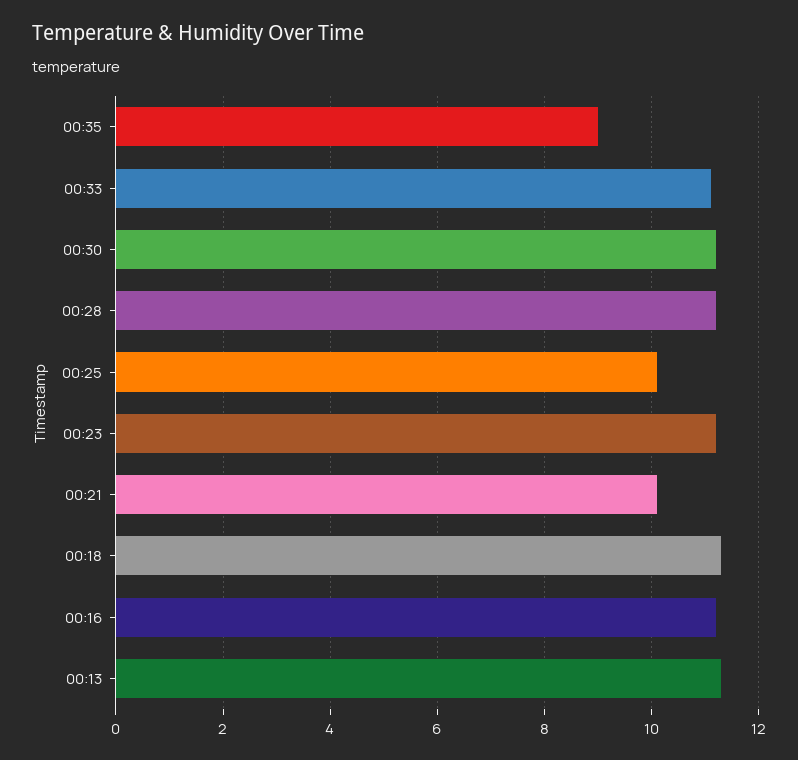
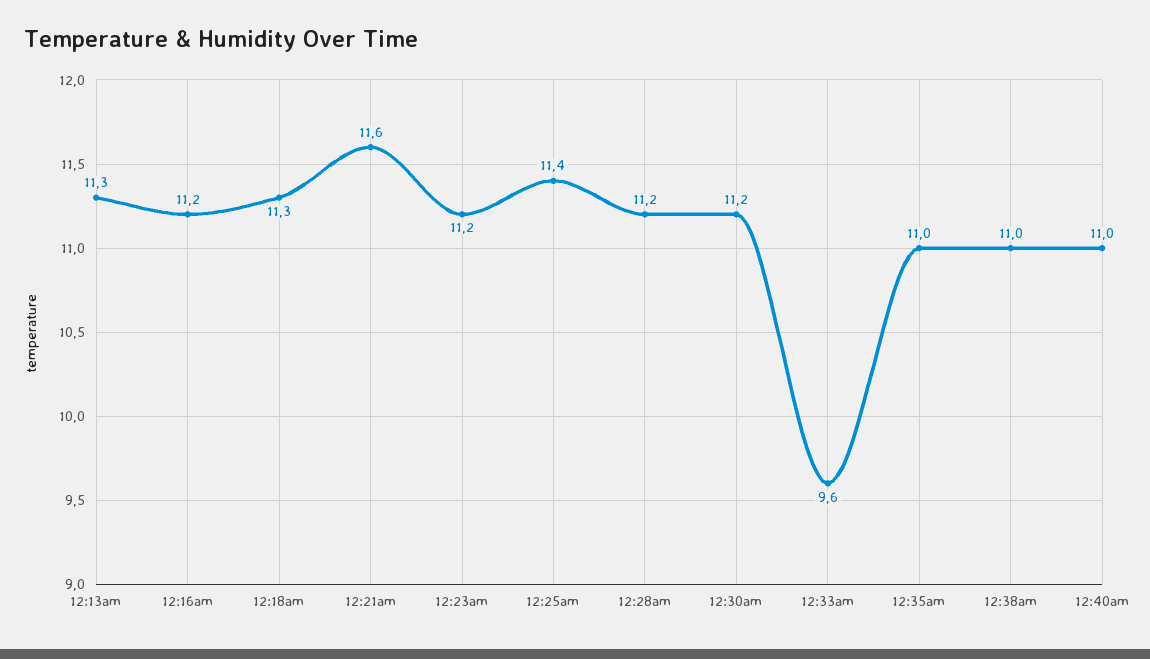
00:35: 9 -> 11
00:33: 11 -> 9.6
00:25: 10 -> 11.4
00:21: 10 -> 11.6
12:38am: none -> 11
12:40am: none -> 11

